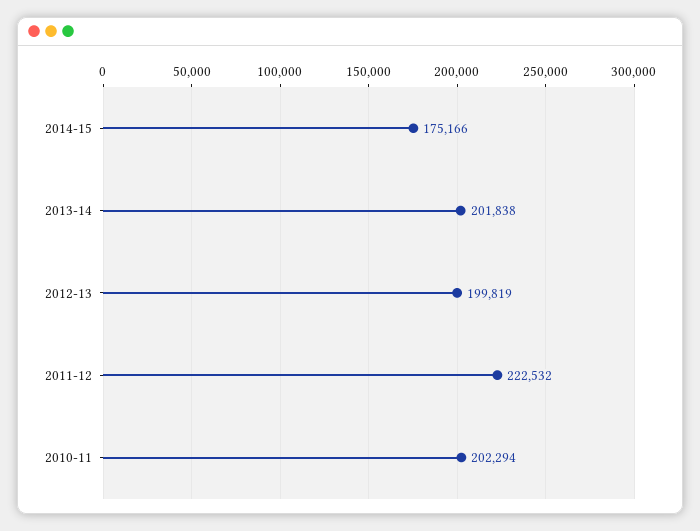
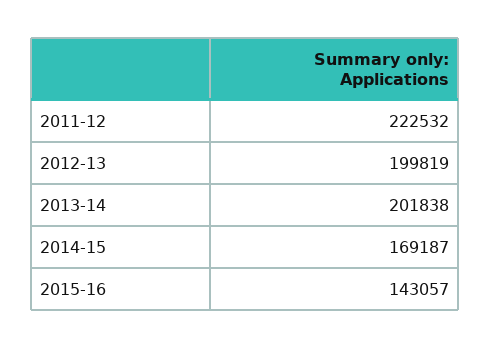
2014-15: 175166 -> 169187
2010-11: 202294 -> none
2015-16: none -> 143057

